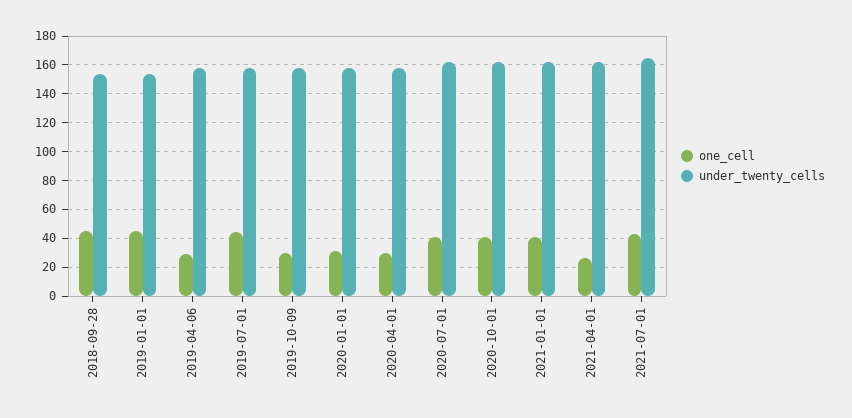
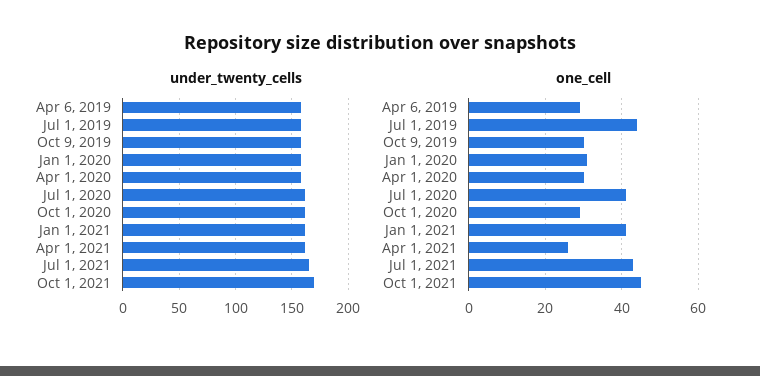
one_cell, 2018-09-28: 45 -> none
under_twenty_cells, 2018-09-28: 155 -> none
one_cell, 2019-01-01: 45 -> none
under_twenty_cells, 2019-01-01: 155 -> none
one_cell, 2020-10-01: 40 -> 30
under_twenty_cells, Oct 1, 2021: none -> 170
one_cell, Oct 1, 2021: none -> 45

